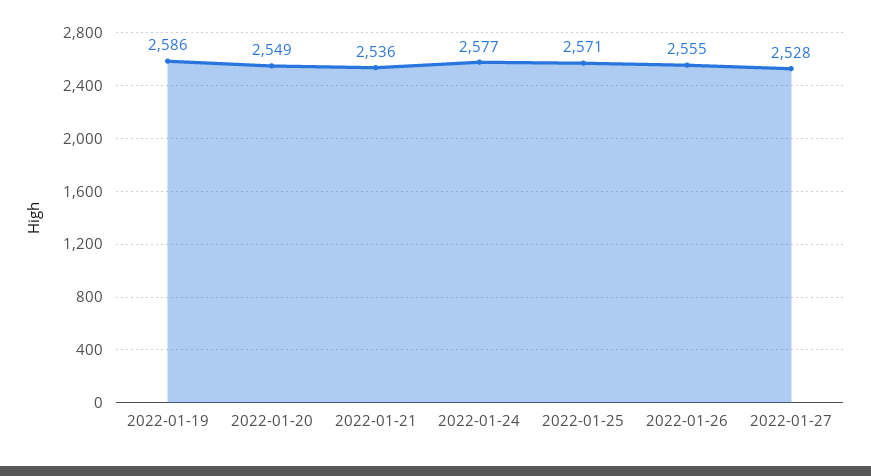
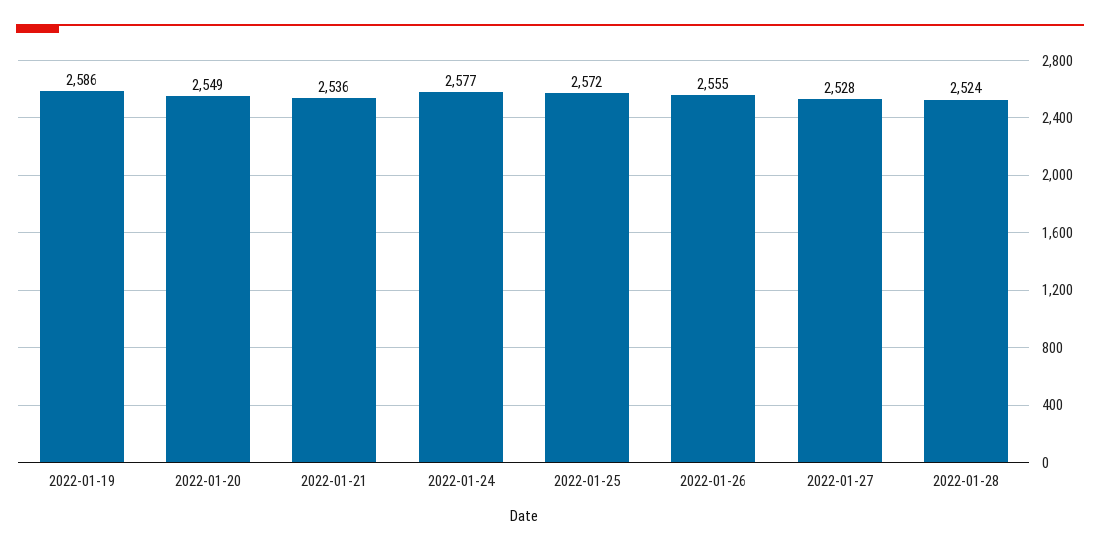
2022-01-25: 2571 -> 2572
2022-01-28: none -> 2524

